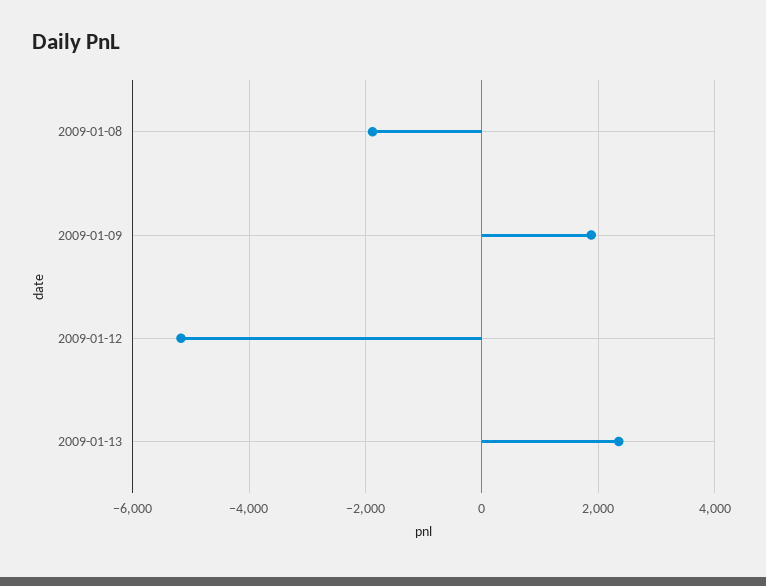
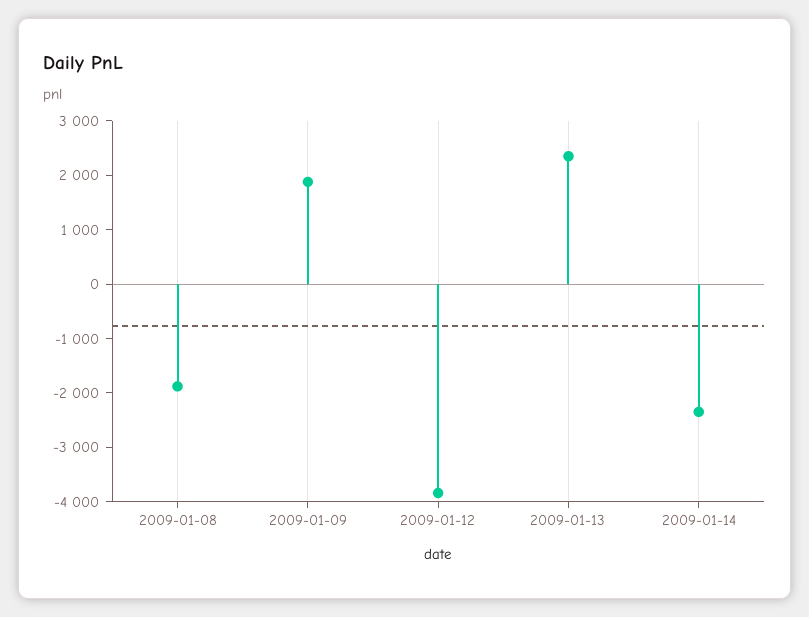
2009-01-12: -5200 -> -3800
2009-01-14: none -> -2400

